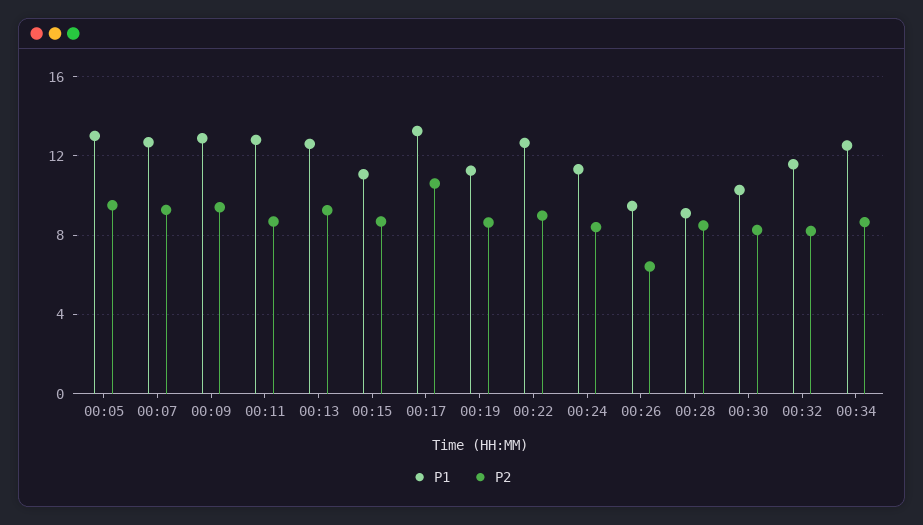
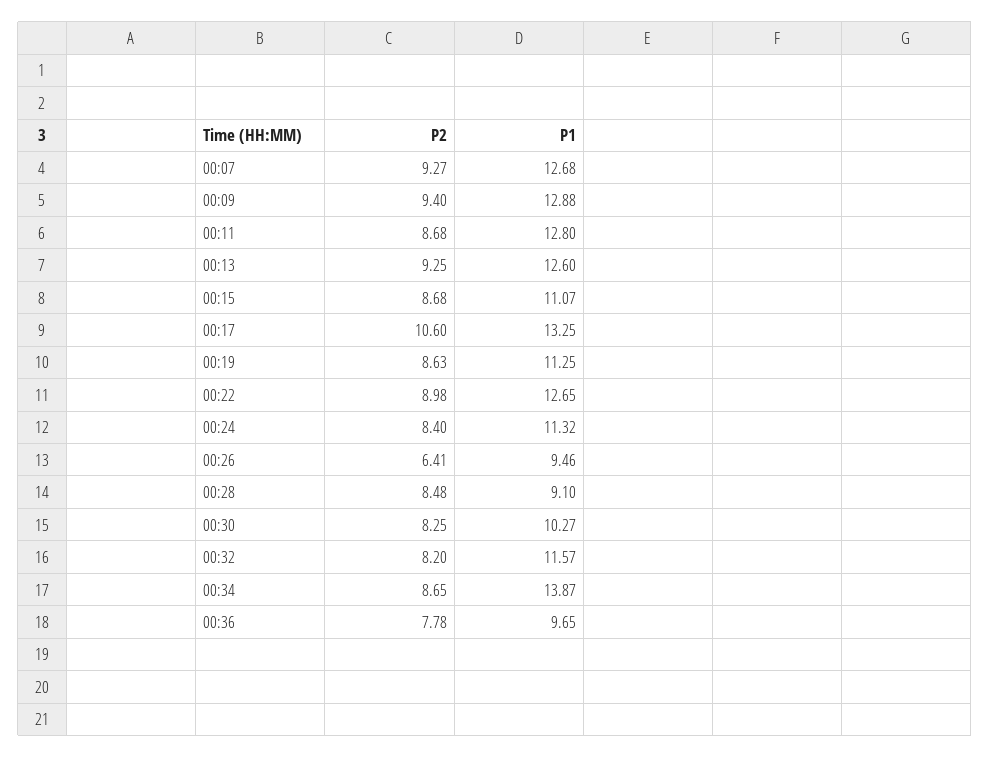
P1, 00:05: 13 -> none
P2, 00:05: 9.5 -> none
P1, 00:34: 12.5 -> 13.87
P2, 00:36: none -> 7.78
P1, 00:36: none -> 9.65

